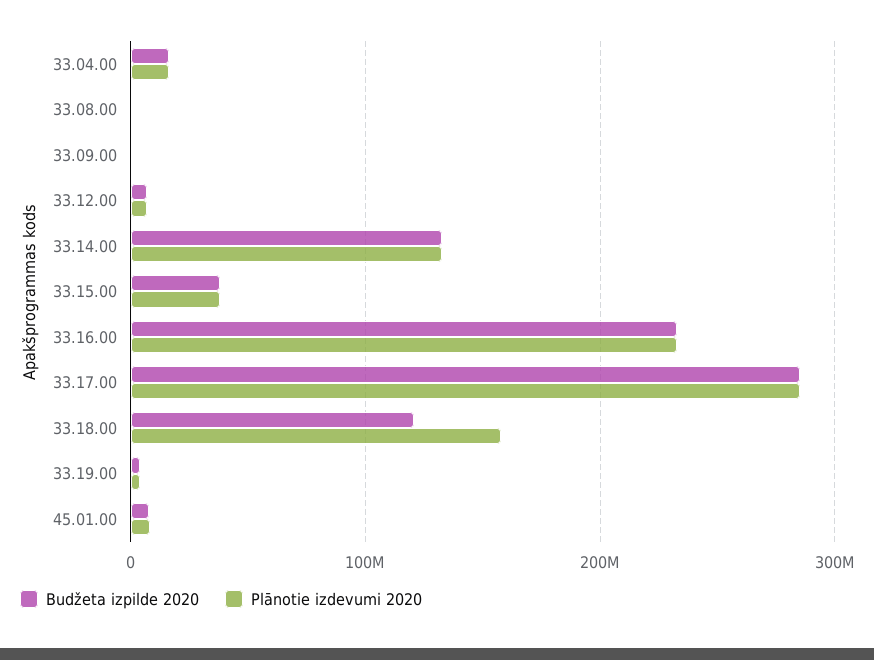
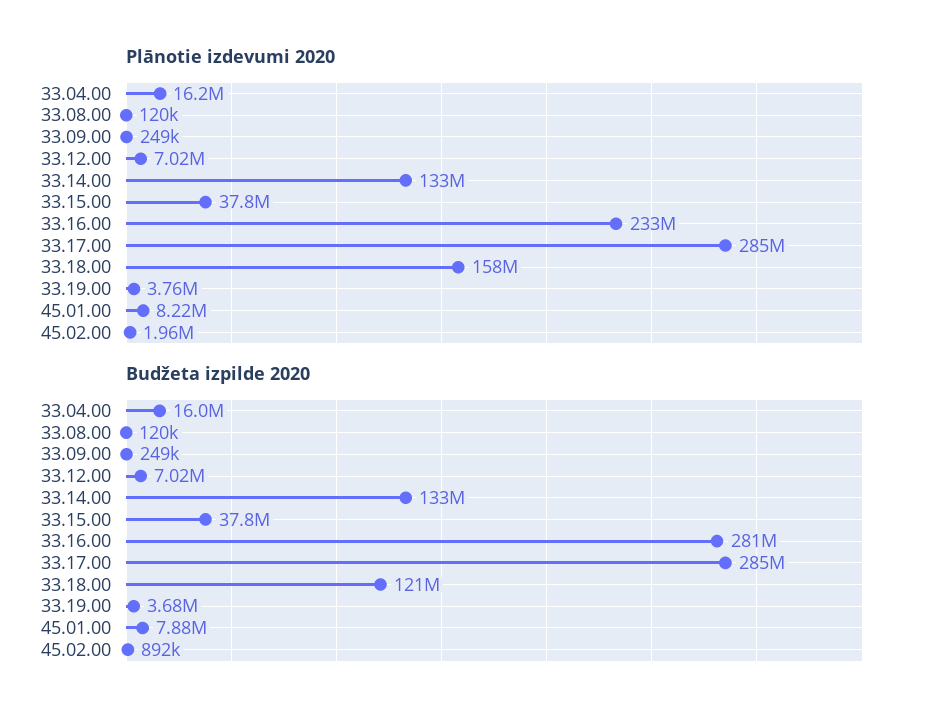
Budžeta izpilde 2020, 33.16.00: 230000000 -> 281000000
Plānotie izdevumi 2020, 45.02.00: none -> 1960000
Budžeta izpilde 2020, 45.02.00: none -> 892000

